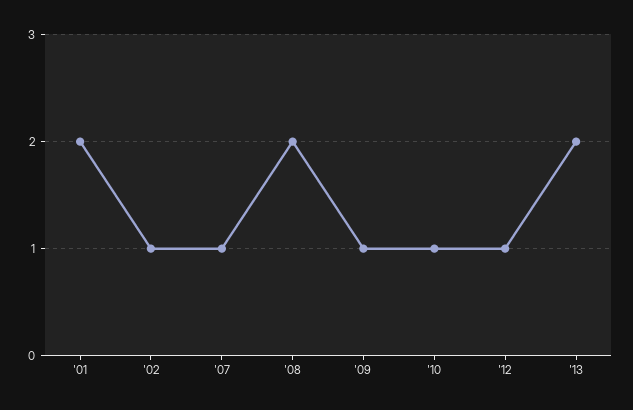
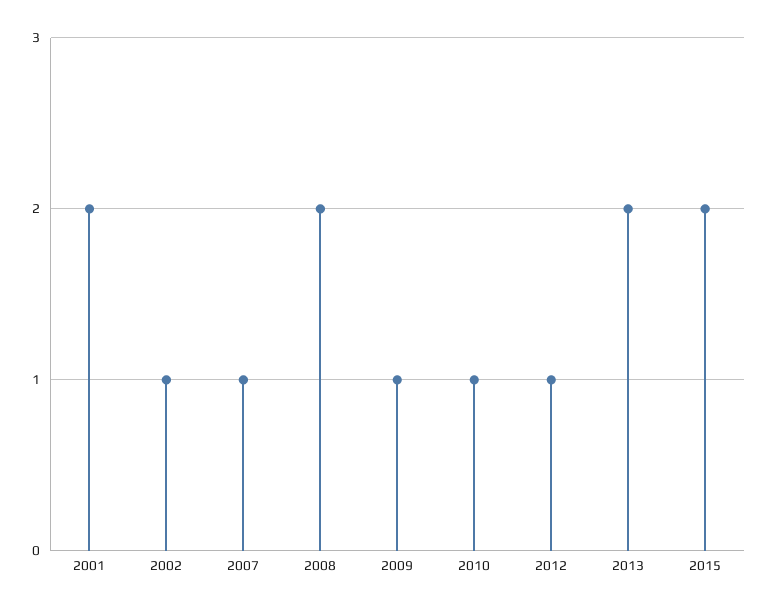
2015: none -> 2

